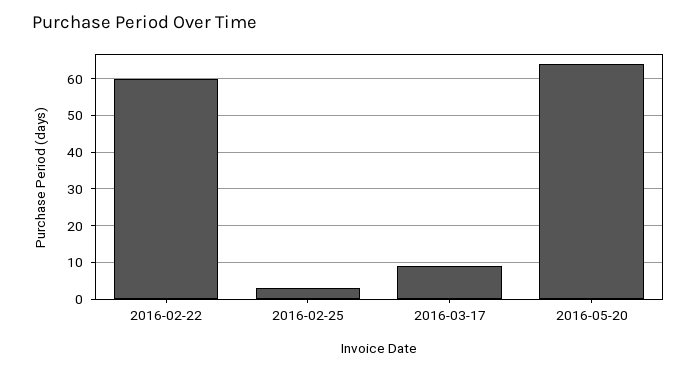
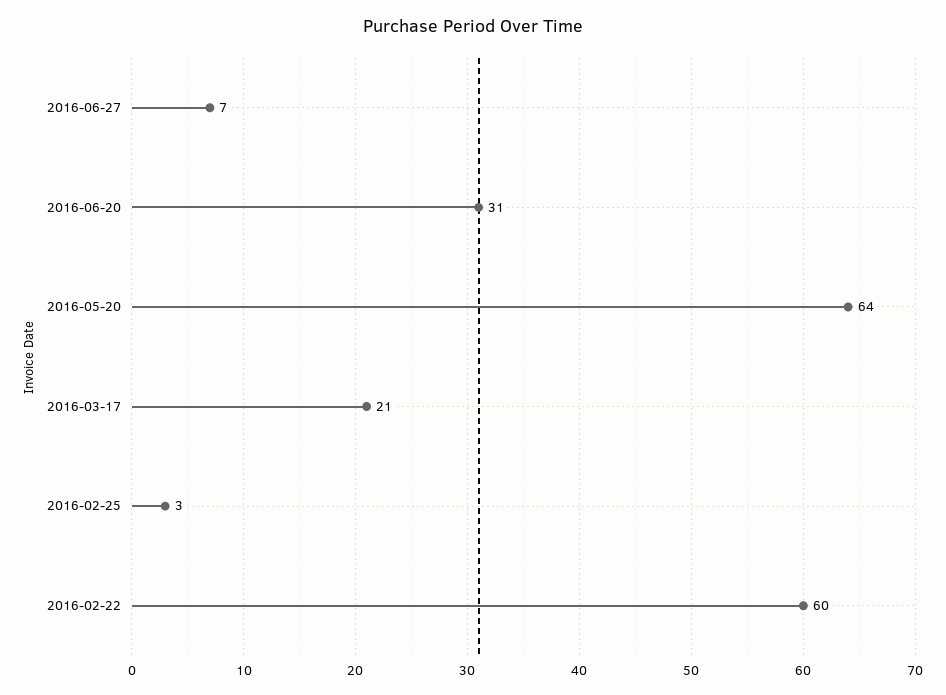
2016-03-17: 10 -> 21
2016-06-27: none -> 7
2016-06-20: none -> 31

